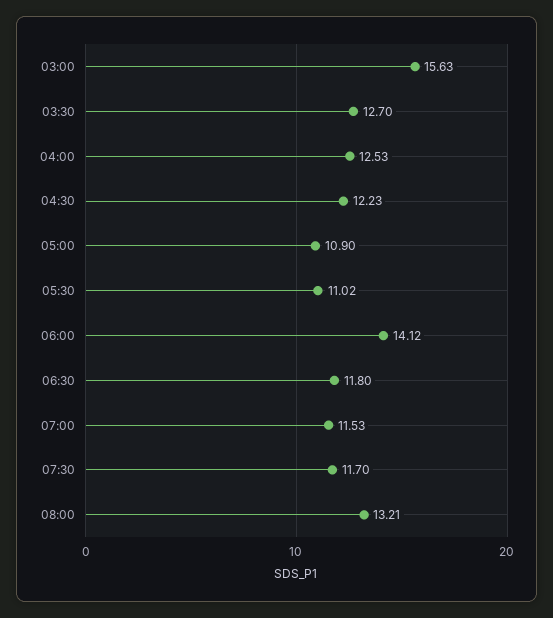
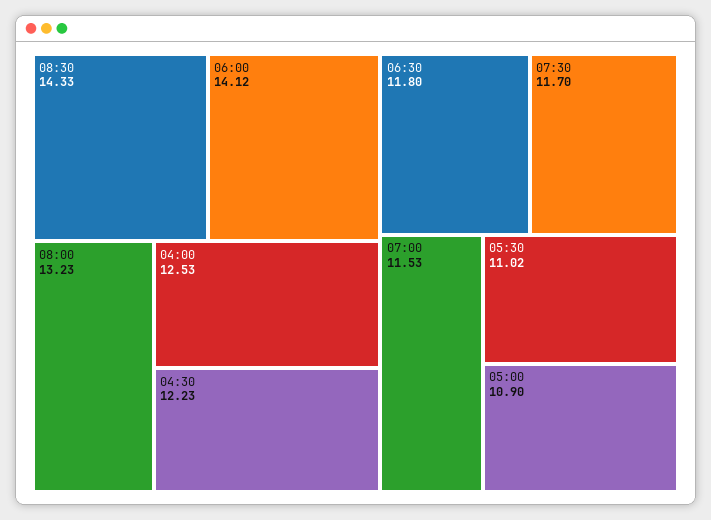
03:00: 15.63 -> none
03:30: 12.7 -> none
08:00: 13.21 -> 13.23
08:30: none -> 14.33

